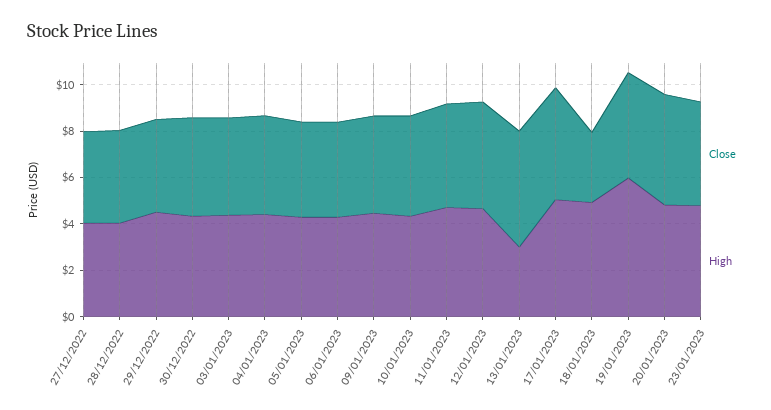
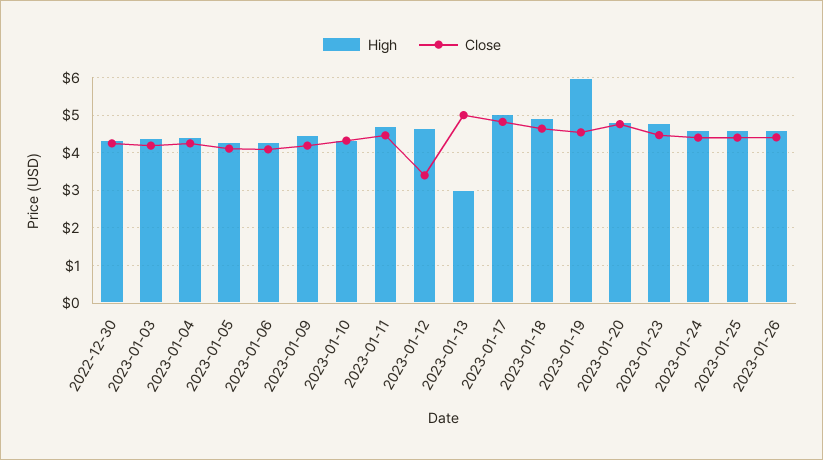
Close, 27/12/2022: 4 -> none
High, 27/12/2022: 4 -> none
Close, 28/12/2022: 4 -> none
High, 28/12/2022: 4 -> none
Close, 29/12/2022: 4 -> none
High, 29/12/2022: 4.5 -> none
Close, 12/01/2023: 4.5 -> 3.4
Close, 18/01/2023: 3 -> 4.6
High, 2023-01-24: none -> 4.6
Close, 2023-01-24: none -> 4.4
High, 2023-01-25: none -> 4.6
Close, 2023-01-25: none -> 4.4
High, 2023-01-26: none -> 4.6
Close, 2023-01-26: none -> 4.4

